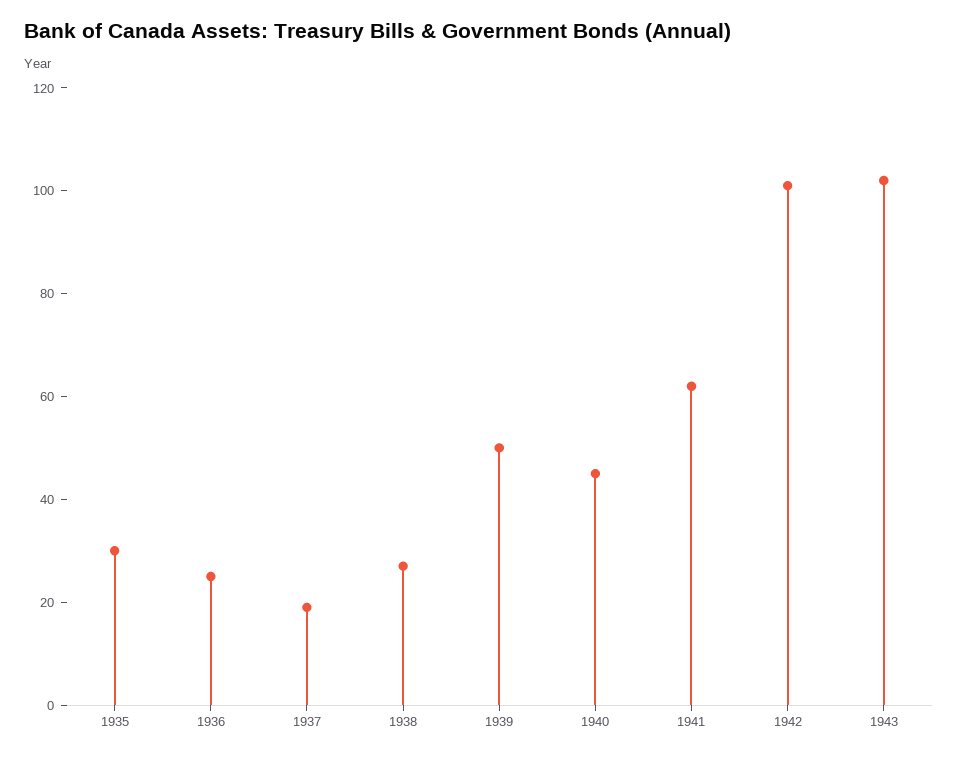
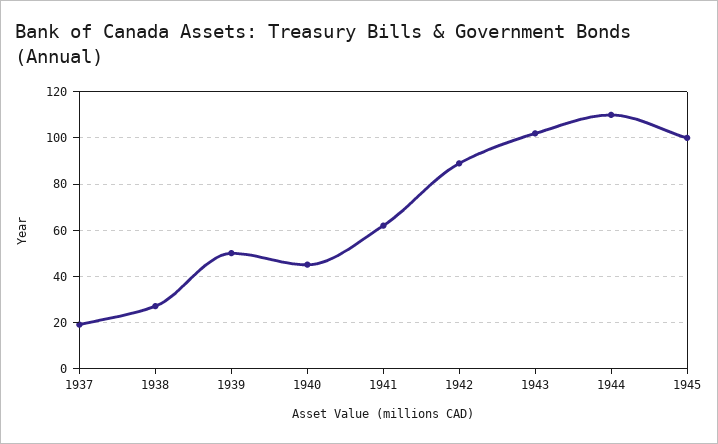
1935: 30 -> none
1936: 25 -> none
1942: 100 -> 90
1944: none -> 110
1945: none -> 100

